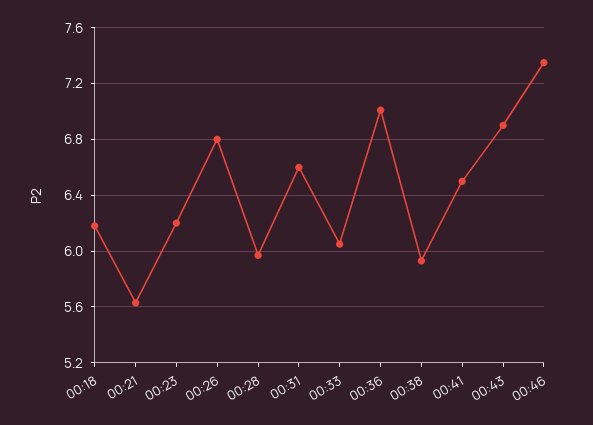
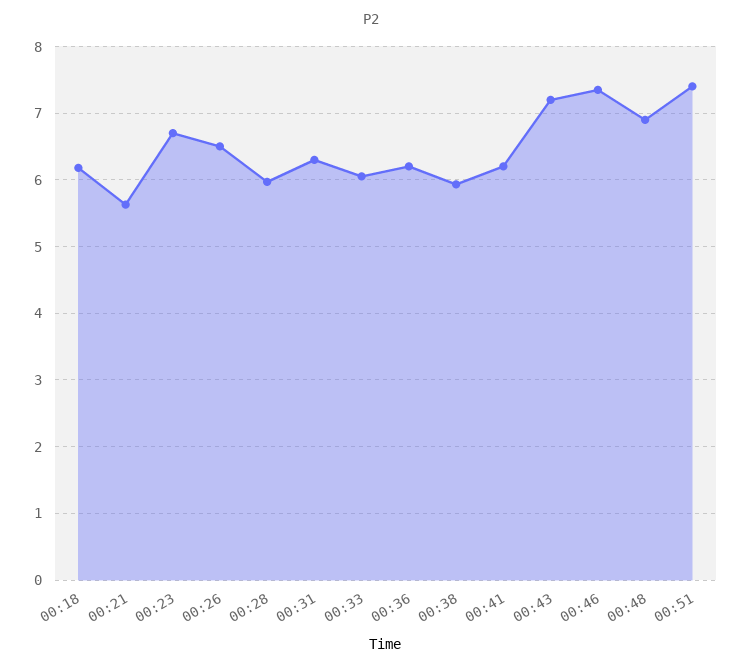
00:23: 6.2 -> 6.7
00:26: 6.8 -> 6.5
00:31: 6.6 -> 6.3
00:36: 7 -> 6.2
00:41: 6.5 -> 6.2
00:43: 6.9 -> 7.2
00:48: none -> 6.9
00:51: none -> 7.4

